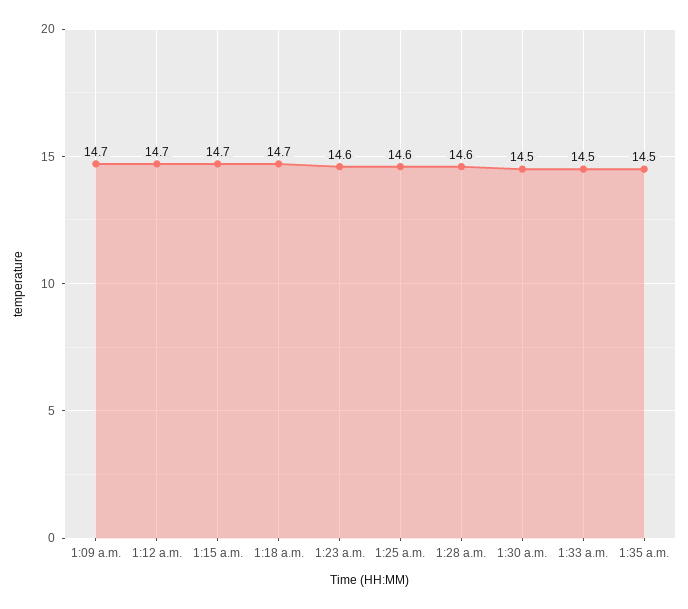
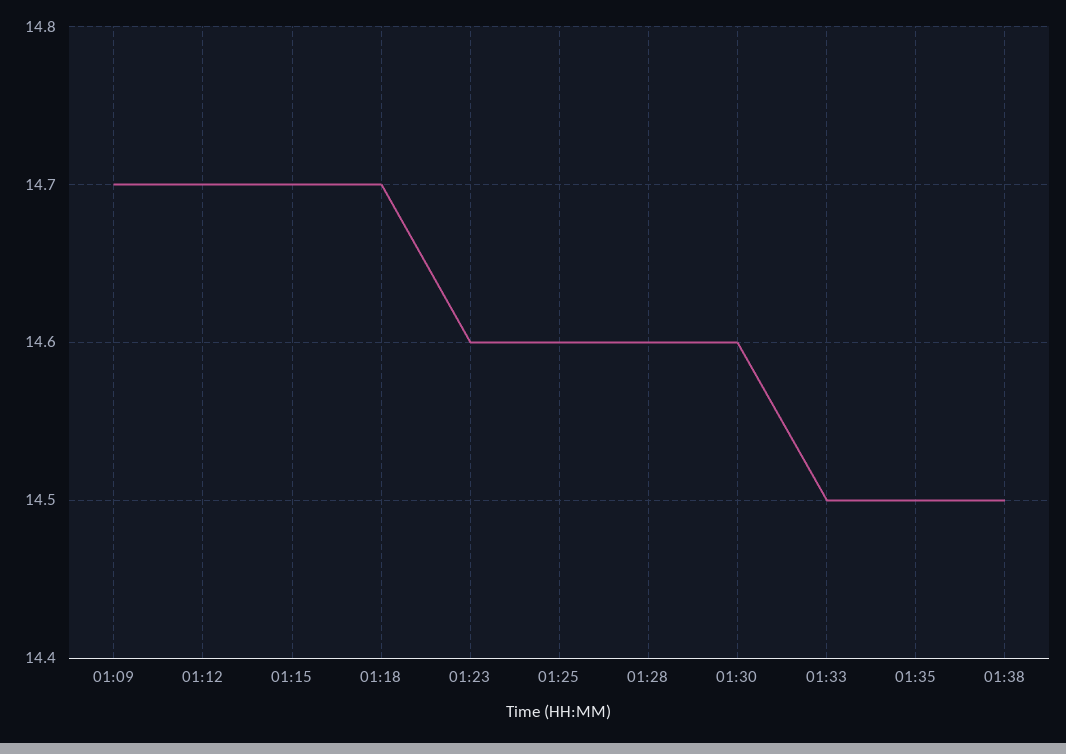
1:30 a.m.: 14.5 -> 14.6
01:38: none -> 14.5

